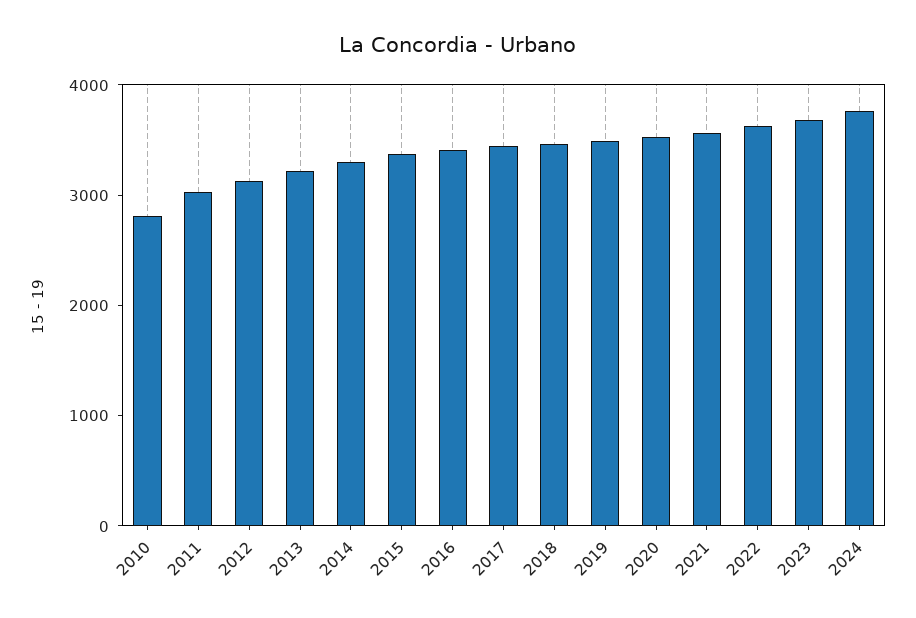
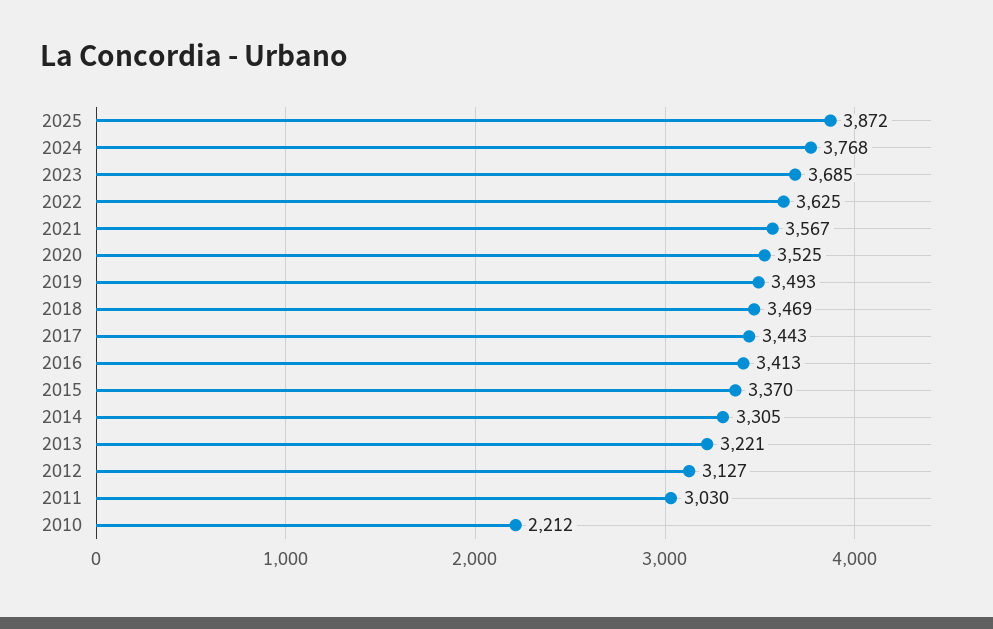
2010: 2800 -> 2212
2025: none -> 3872

